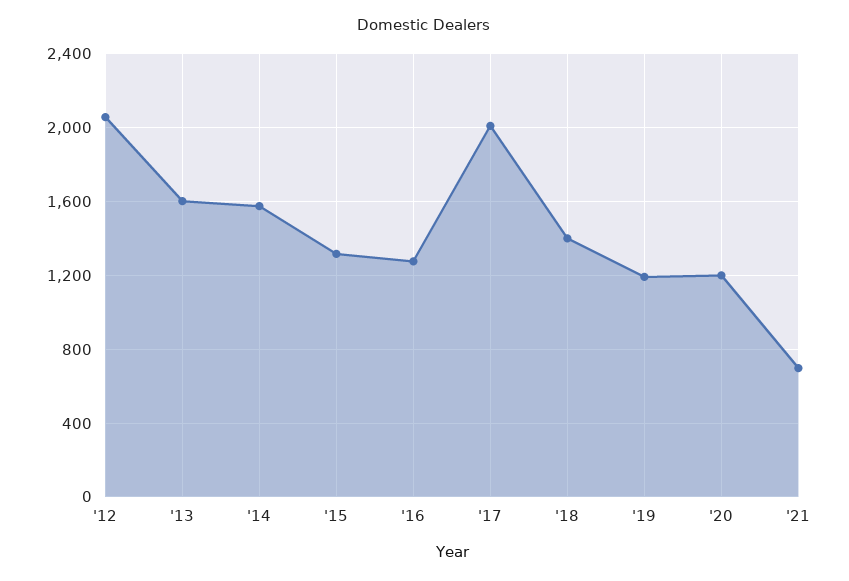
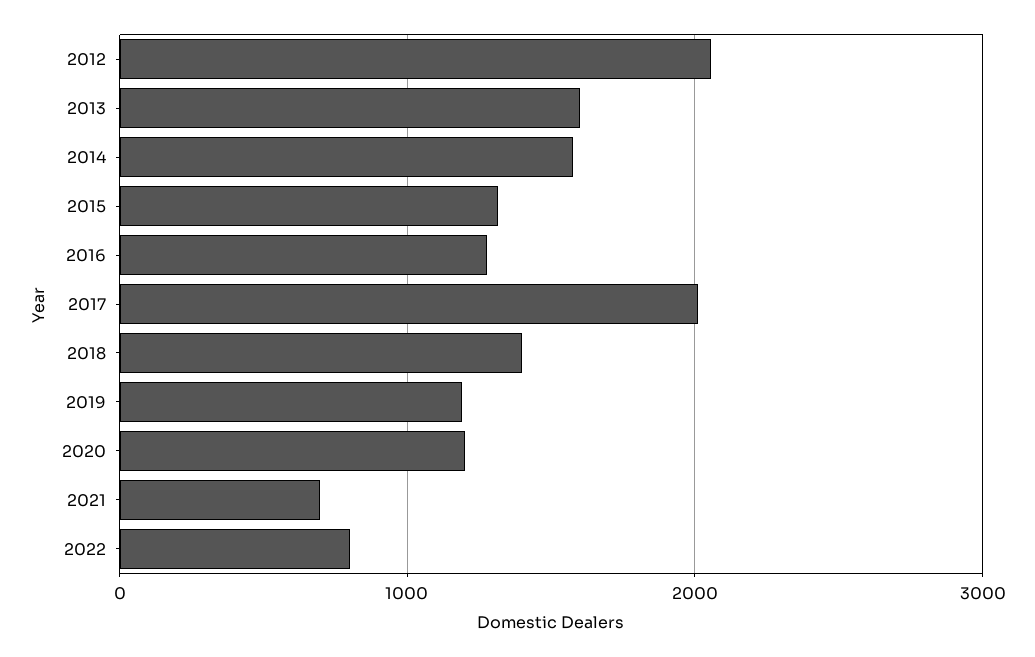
2022: none -> 800

